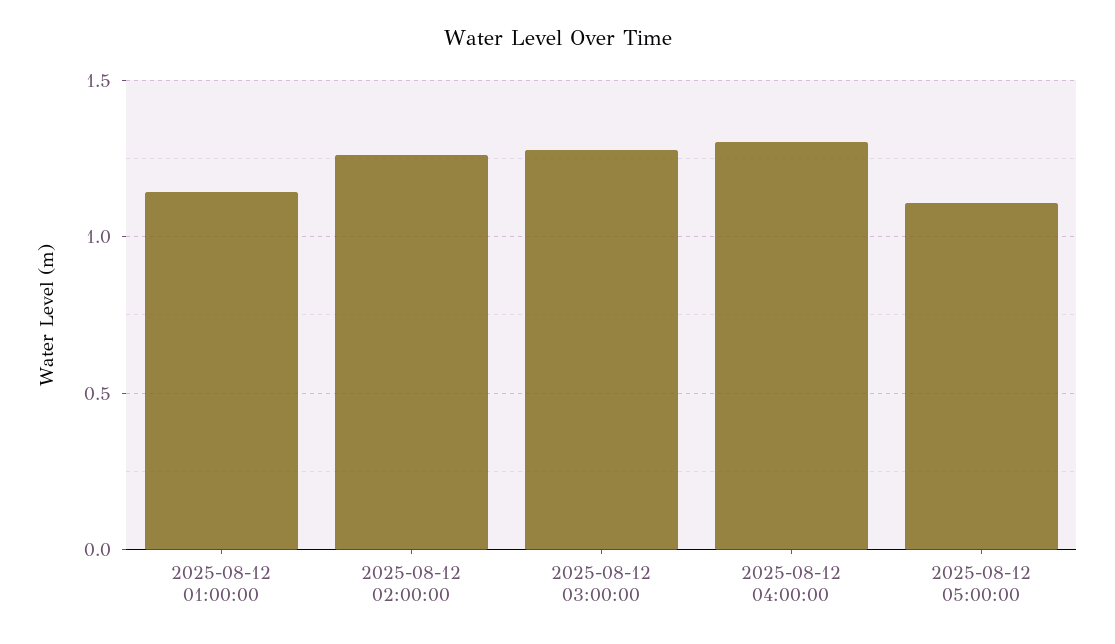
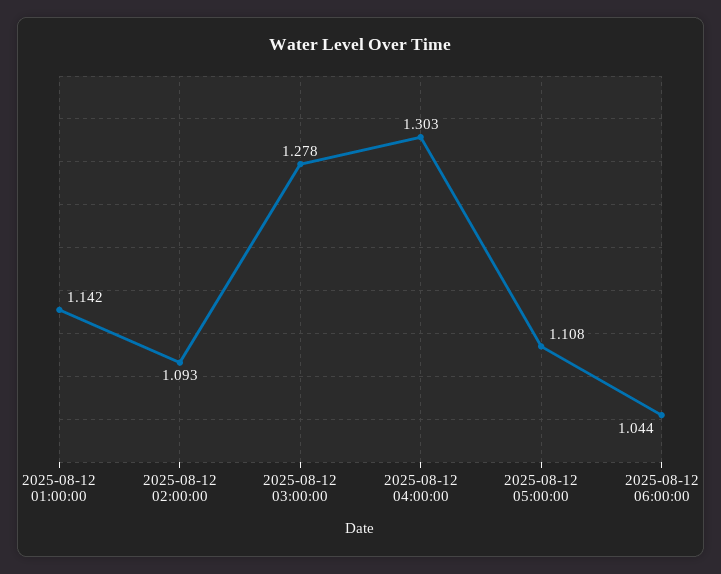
2025-08-12 02:00:00: 1.25 -> 1.093
2025-08-12 06:00:00: none -> 1.044

